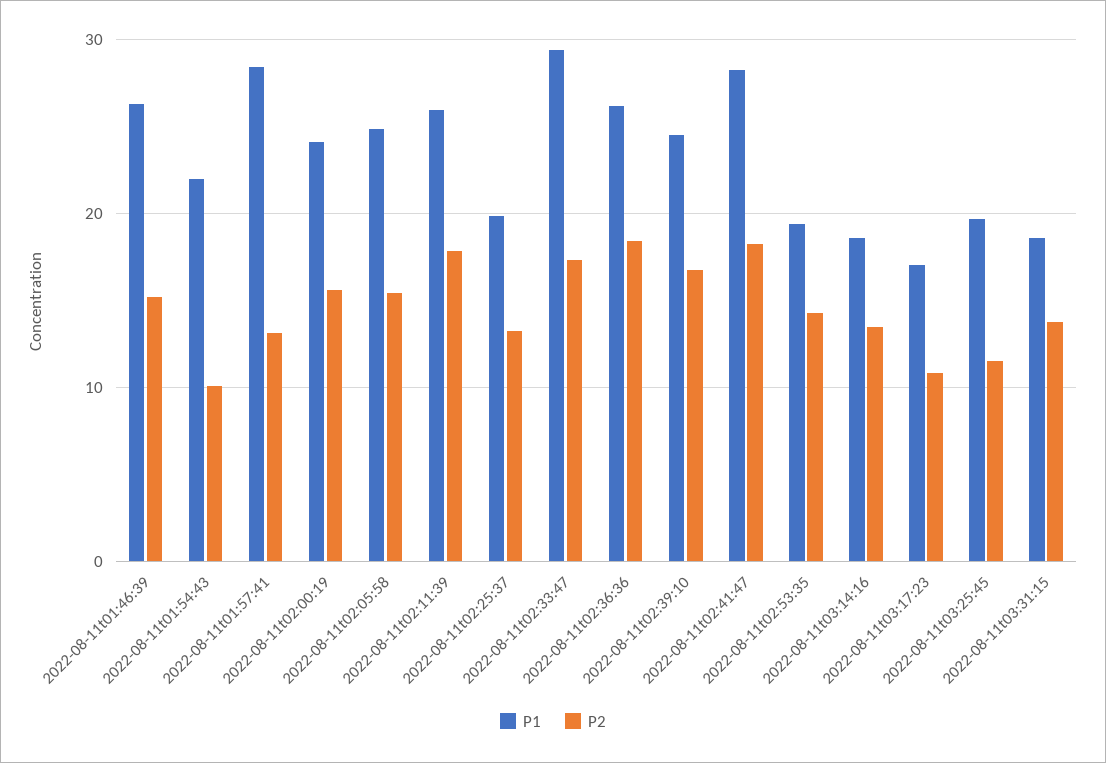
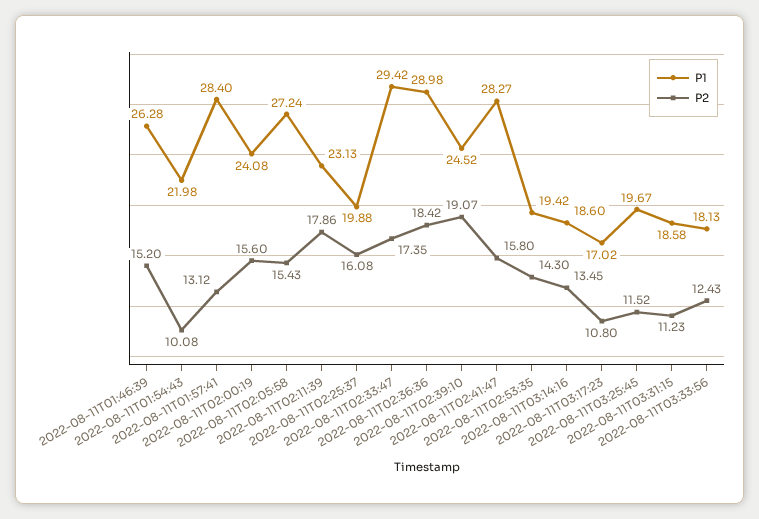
P1, 2022-08-11t02:05:58: 25 -> 27.24
P1, 2022-08-11t02:11:39: 26 -> 23.13
P2, 2022-08-11t02:25:37: 13 -> 16.08
P1, 2022-08-11t02:36:36: 26 -> 28.98
P2, 2022-08-11t02:39:10: 17 -> 19.07
P2, 2022-08-11t02:41:47: 18 -> 15.8
P2, 2022-08-11t03:31:15: 14 -> 11.23
P1, 2022-08-11T03:33:56: none -> 18.13
P2, 2022-08-11T03:33:56: none -> 12.43

